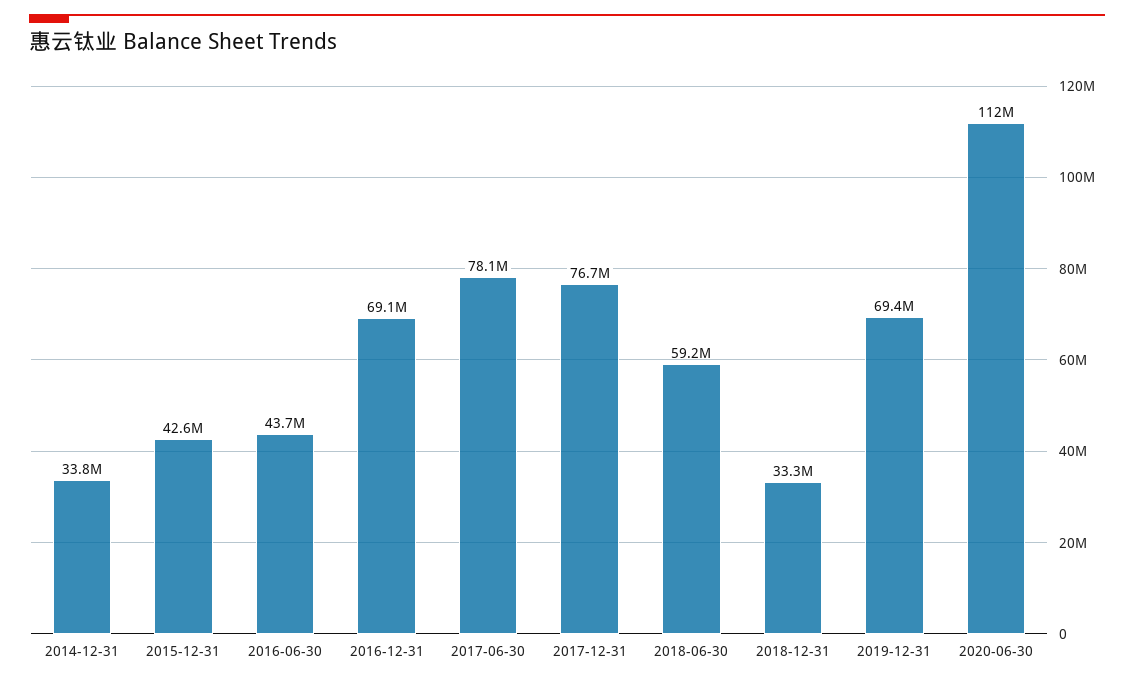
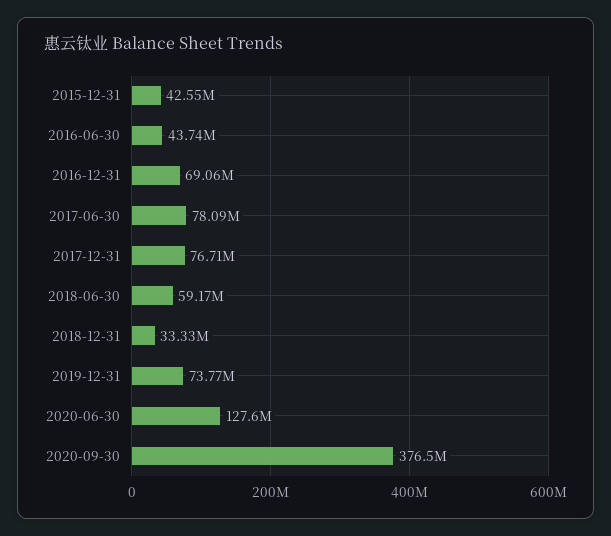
2014-12-31: 33800000 -> none
2019-12-31: 69400000 -> 73770000
2020-06-30: 112000000 -> 127600000
2020-09-30: none -> 376500000

